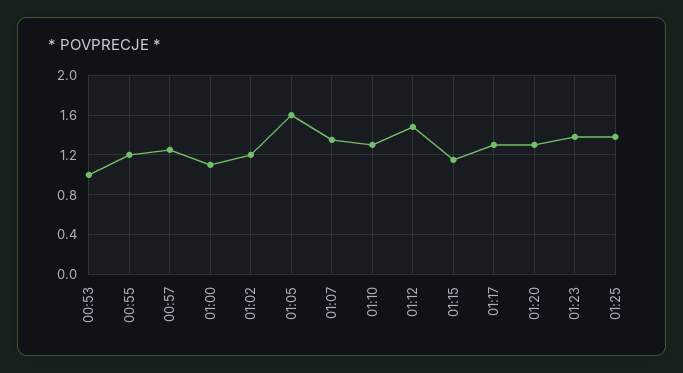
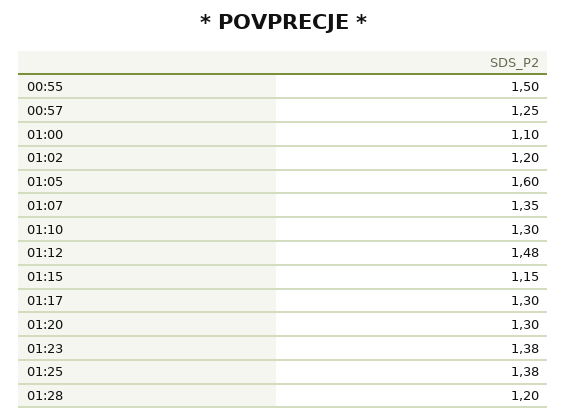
00:53: 1 -> none
00:55: 1.2 -> 1.5
01:28: none -> 1.2

